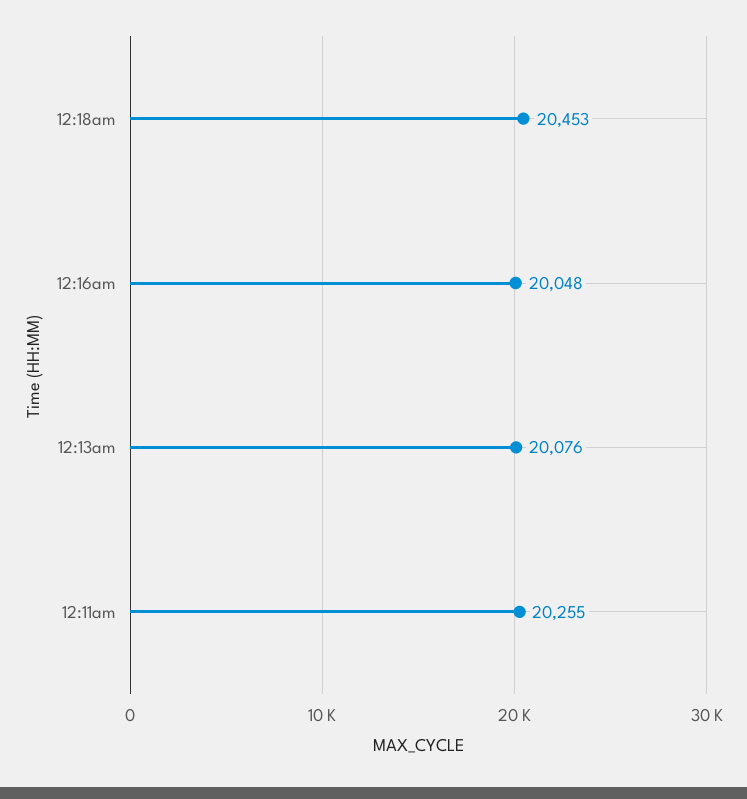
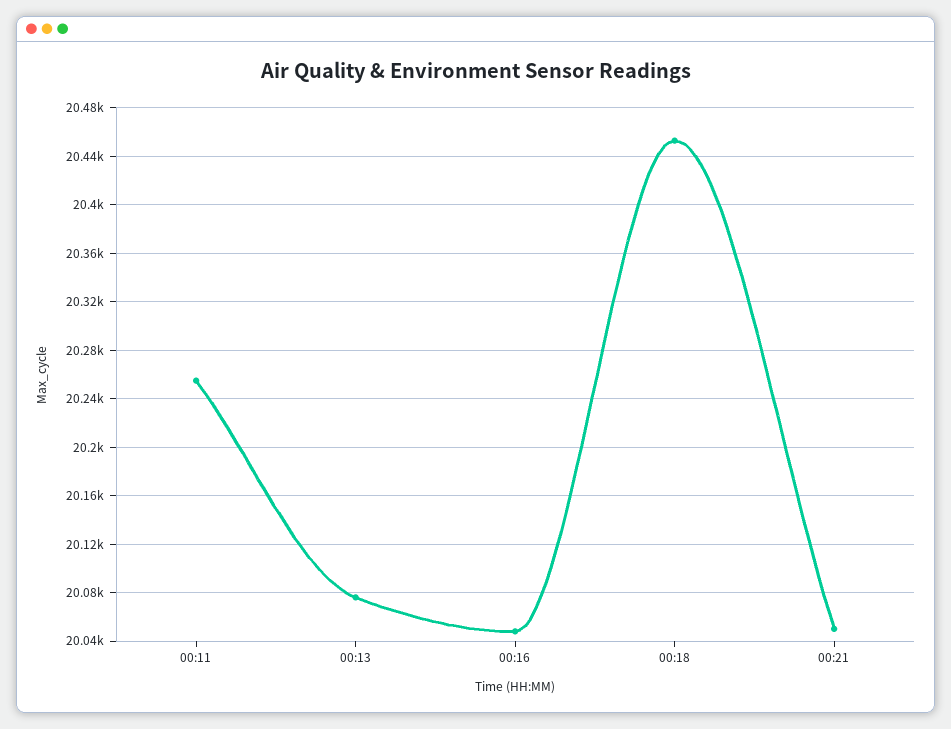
00:21: none -> 20050

